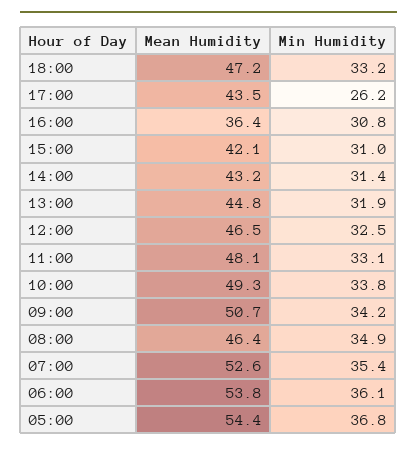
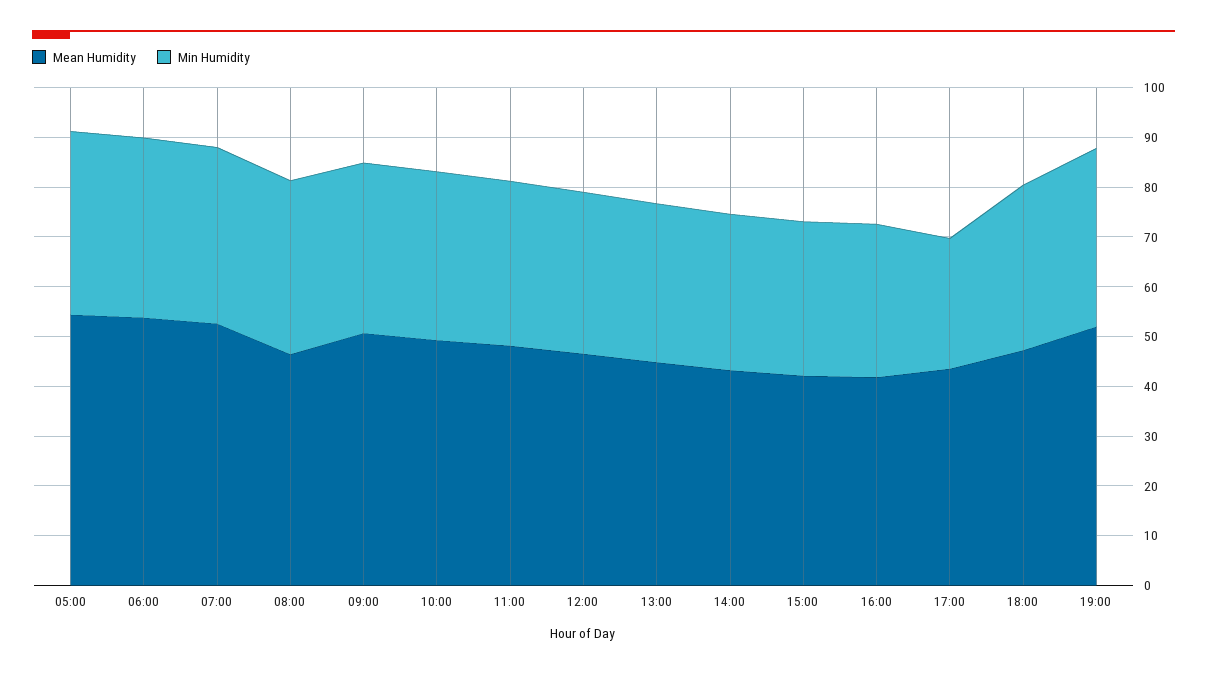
Mean Humidity, 16:00: 36.4 -> 42
Mean Humidity, 19:00: none -> 52
Min Humidity, 19:00: none -> 36

